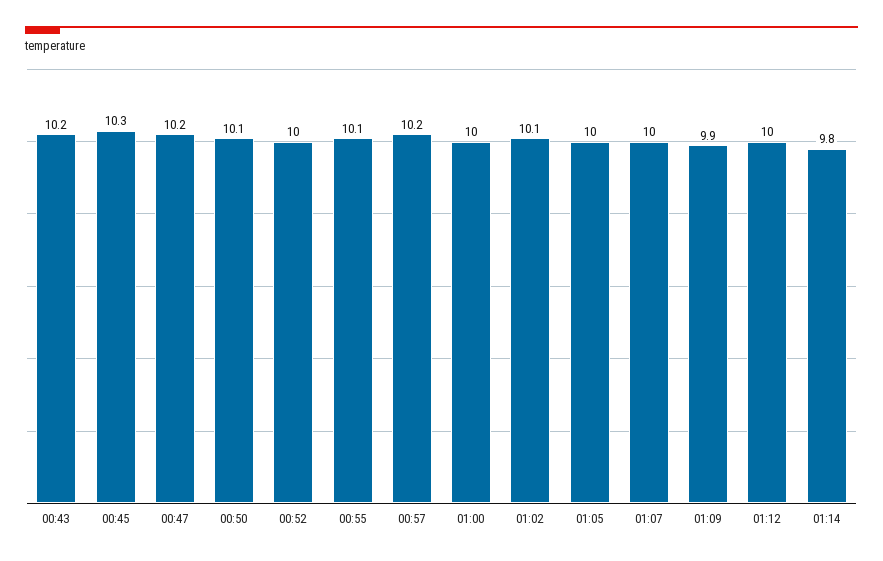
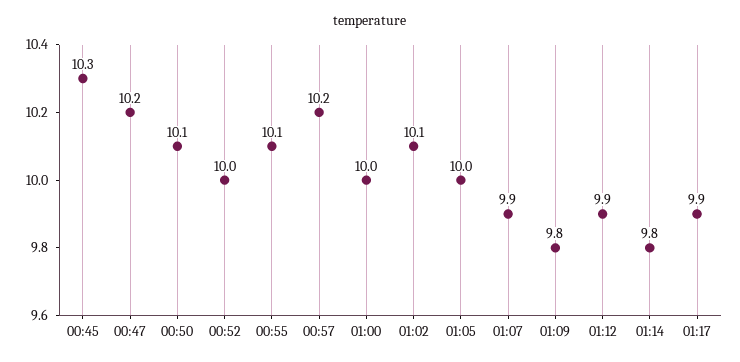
00:43: 10.2 -> none
01:07: 10 -> 9.9
01:09: 9.9 -> 9.8
01:12: 10 -> 9.9
01:17: none -> 9.9

